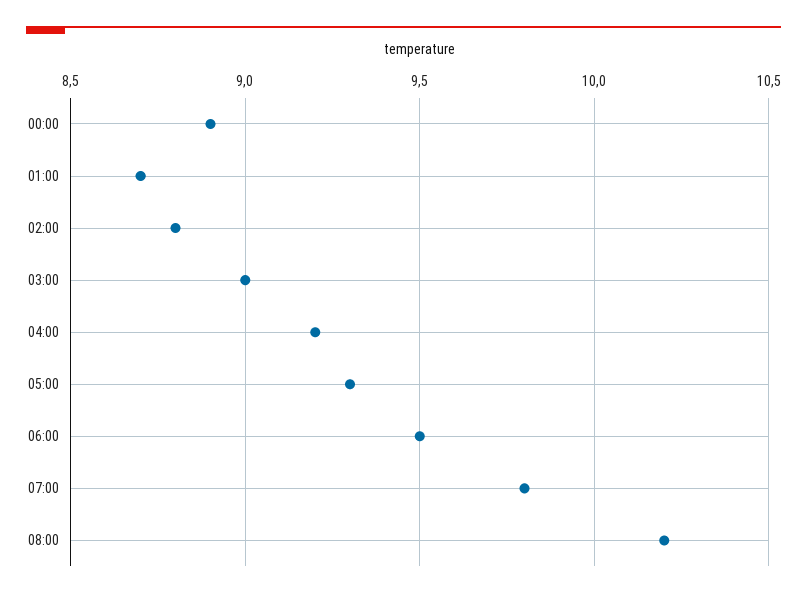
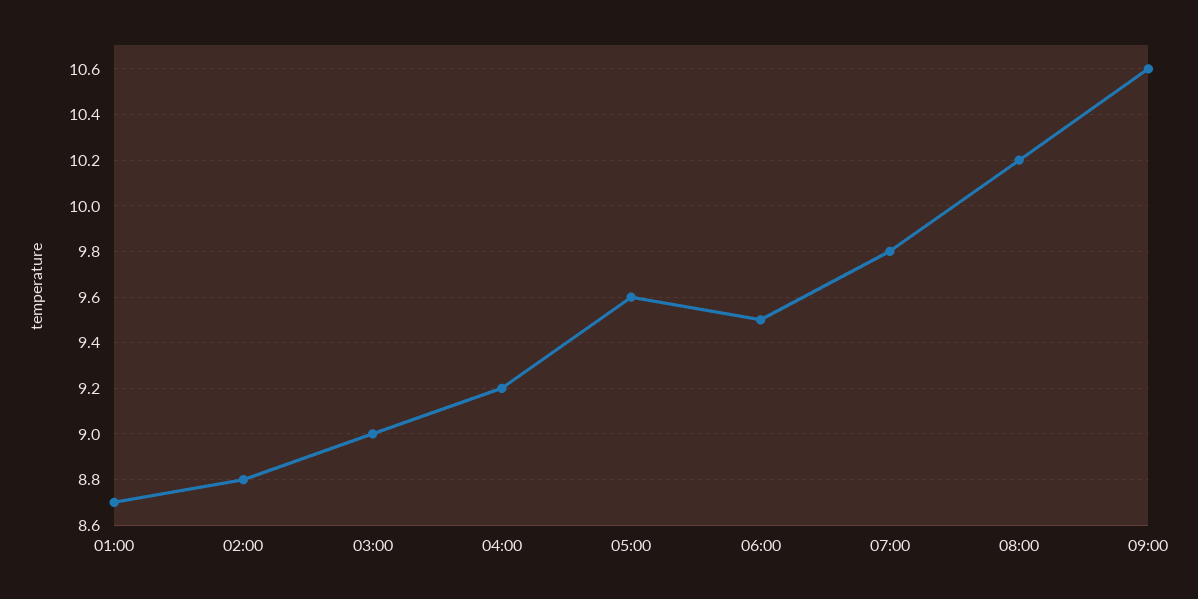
00:00: 8.9 -> none
05:00: 9.3 -> 9.6
09:00: none -> 10.6

